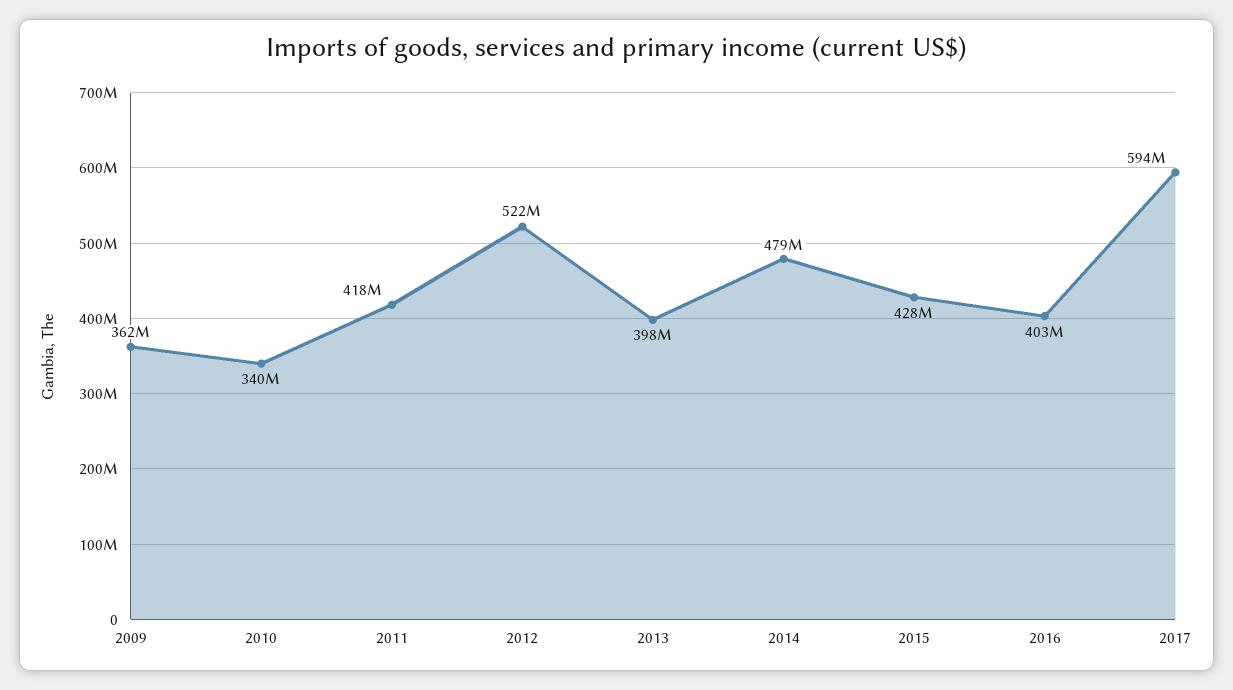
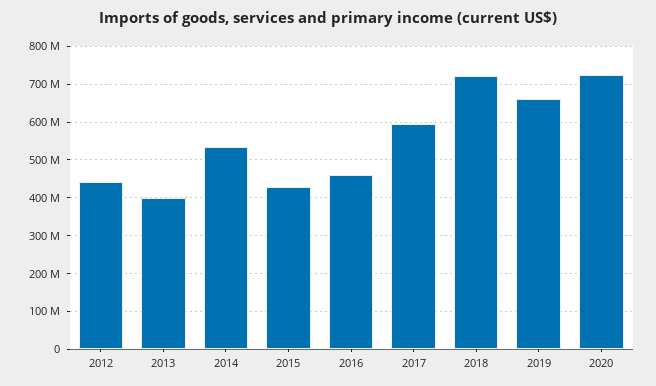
2009: 362000000 -> none
2010: 340000000 -> none
2011: 418000000 -> none
2012: 522000000 -> 440000000
2014: 479000000 -> 540000000
2016: 403000000 -> 460000000
2018: none -> 720000000
2019: none -> 660000000
2020: none -> 720000000

